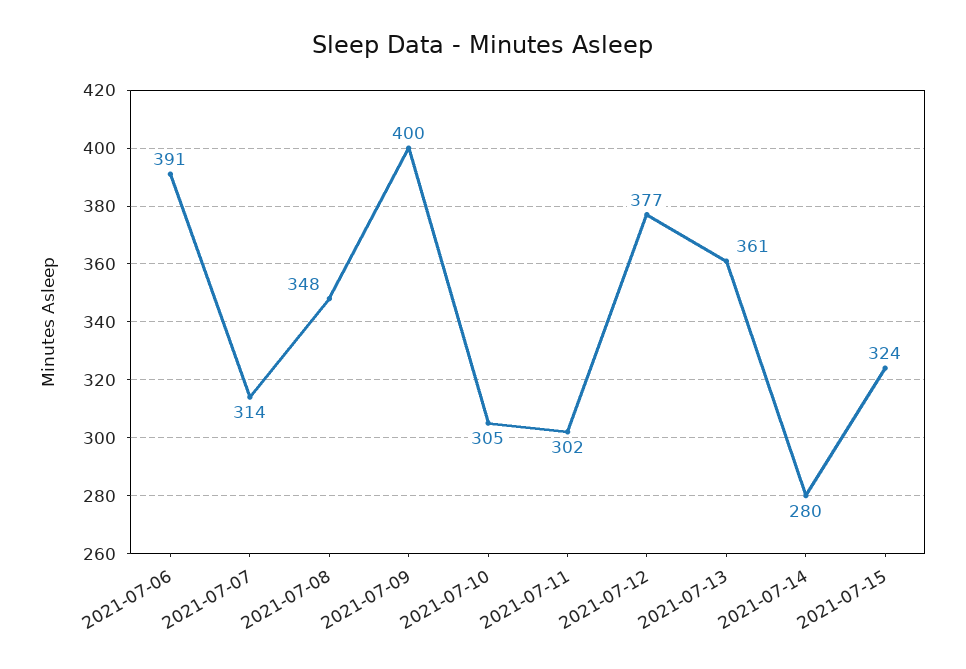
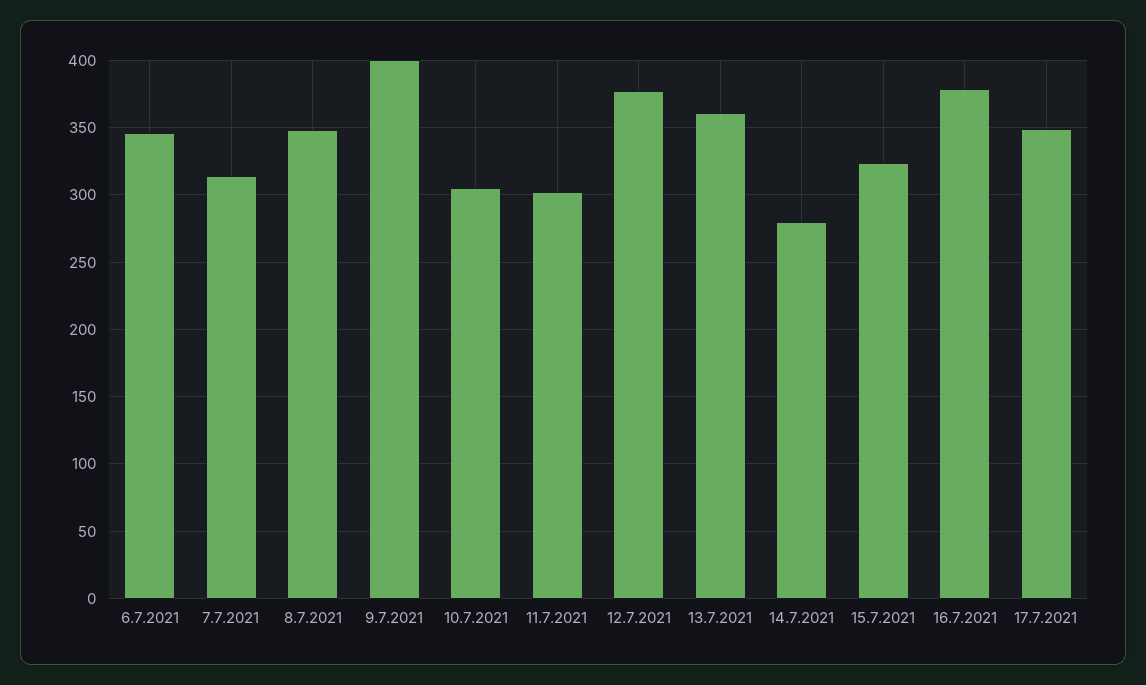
2021-07-06: 391 -> 345
16.7.2021: none -> 380
17.7.2021: none -> 350

